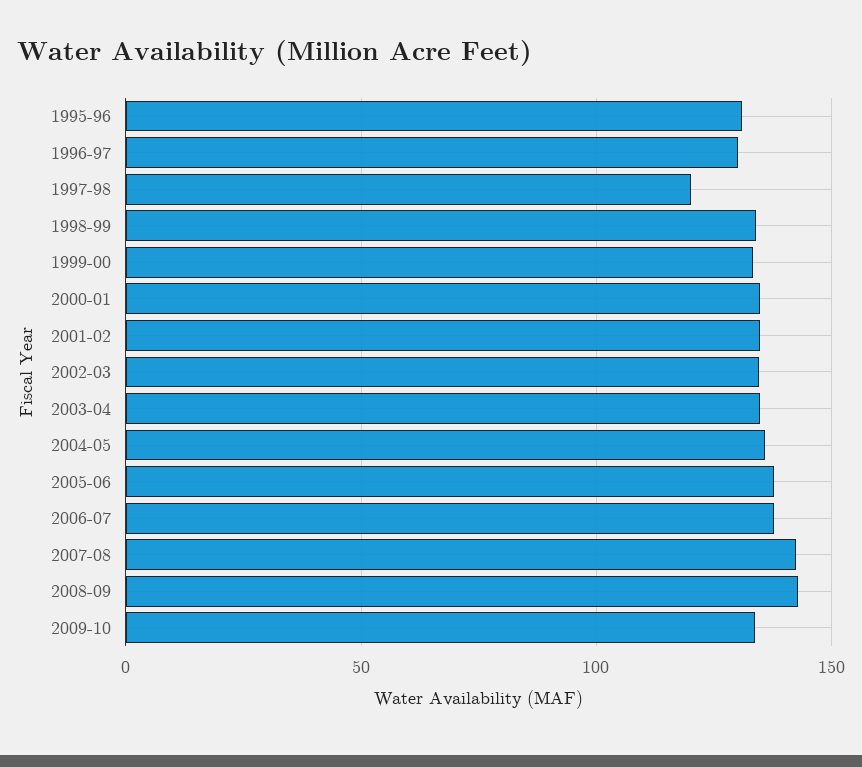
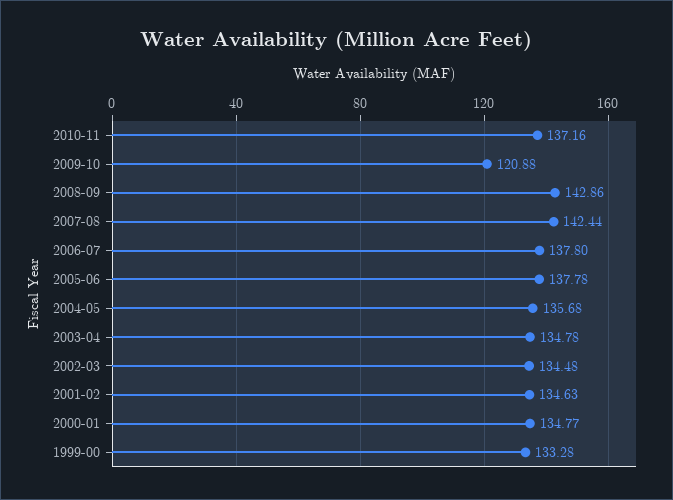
1995-96: 130 -> none
1996-97: 130 -> none
1997-98: 120 -> none
1998-99: 135 -> none
2009-10: 135 -> 120.88
2010-11: none -> 137.16

